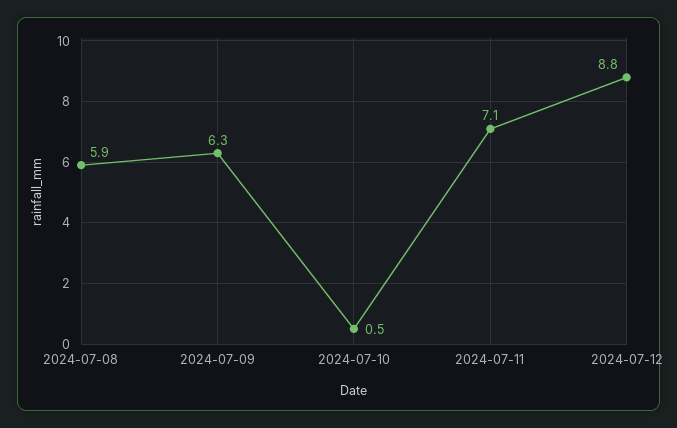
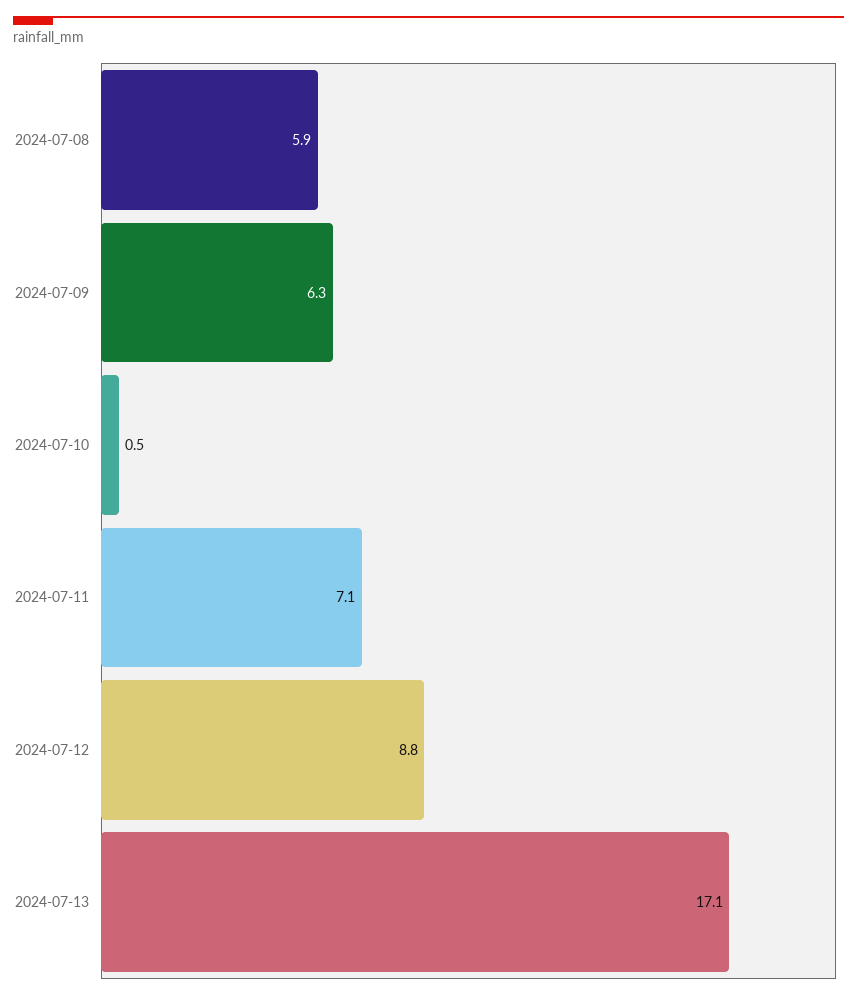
2024-07-13: none -> 17.1

